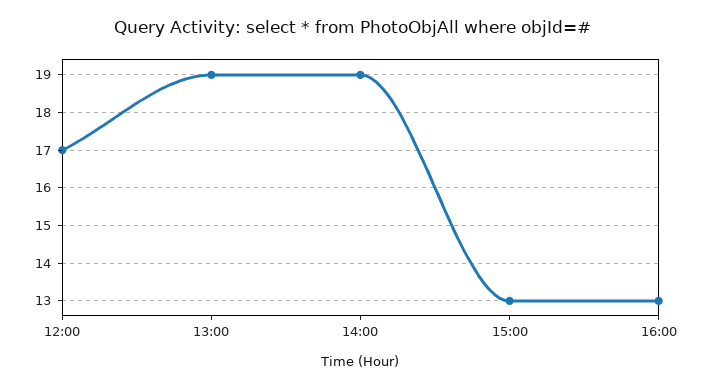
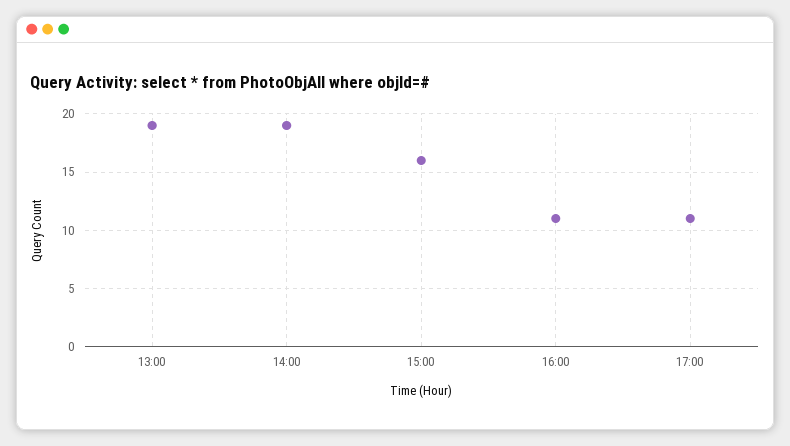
12:00: 17 -> none
15:00: 13 -> 16
16:00: 13 -> 11
17:00: none -> 11

